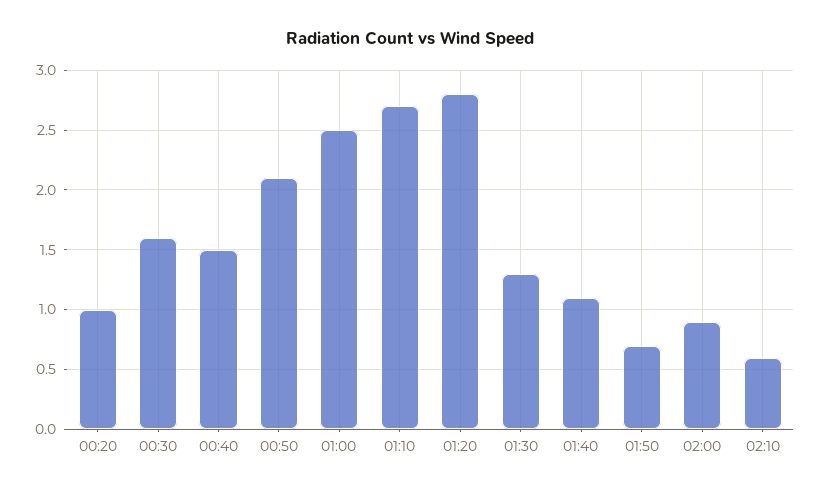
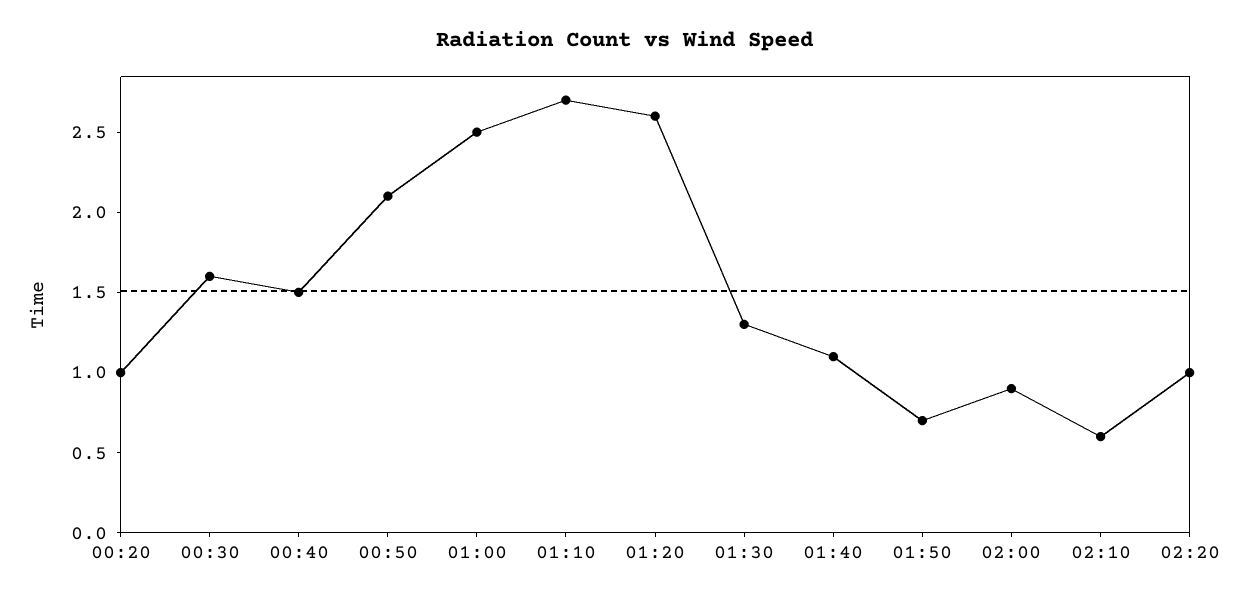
01:20: 2.8 -> 2.6
02:20: none -> 1

